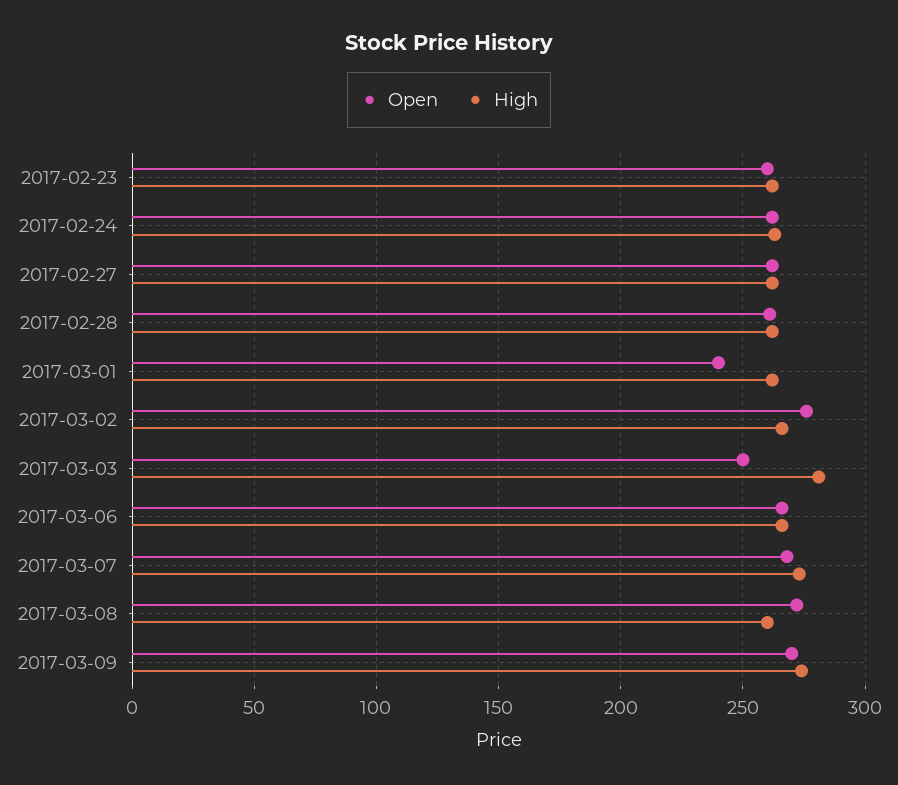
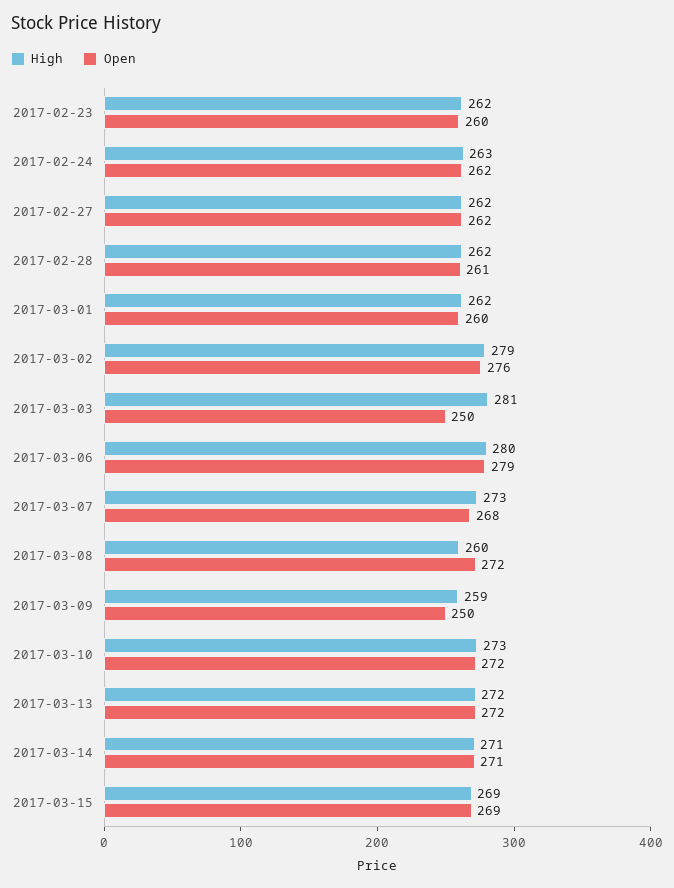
Open, 2017-03-01: 240 -> 260
High, 2017-03-02: 265 -> 279
Open, 2017-03-06: 265 -> 279
High, 2017-03-06: 265 -> 280
Open, 2017-03-09: 270 -> 250
High, 2017-03-09: 275 -> 259
High, 2017-03-10: none -> 273
Open, 2017-03-10: none -> 272
High, 2017-03-13: none -> 272
Open, 2017-03-13: none -> 272
High, 2017-03-14: none -> 271
Open, 2017-03-14: none -> 271
High, 2017-03-15: none -> 269
Open, 2017-03-15: none -> 269

